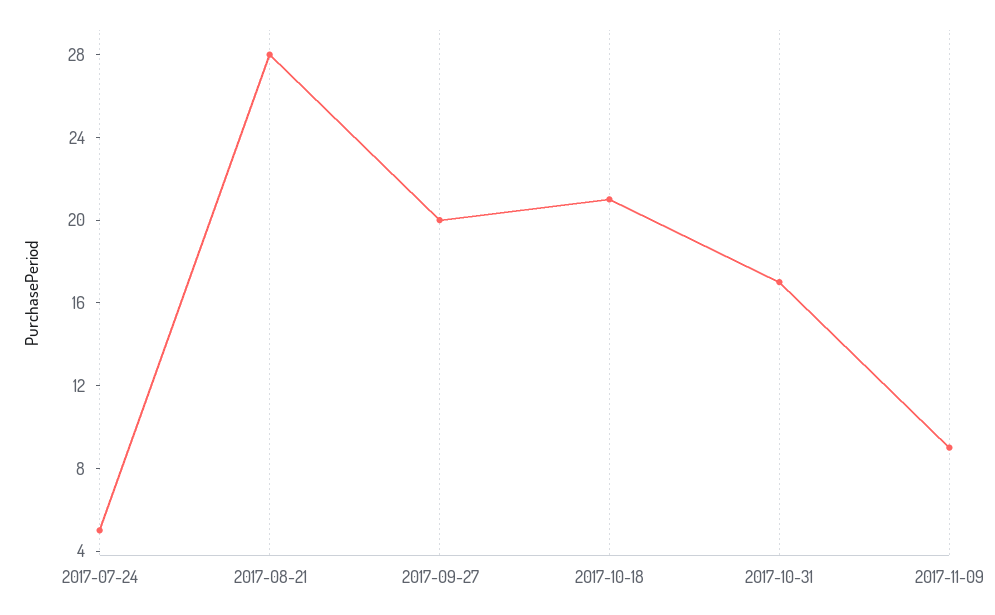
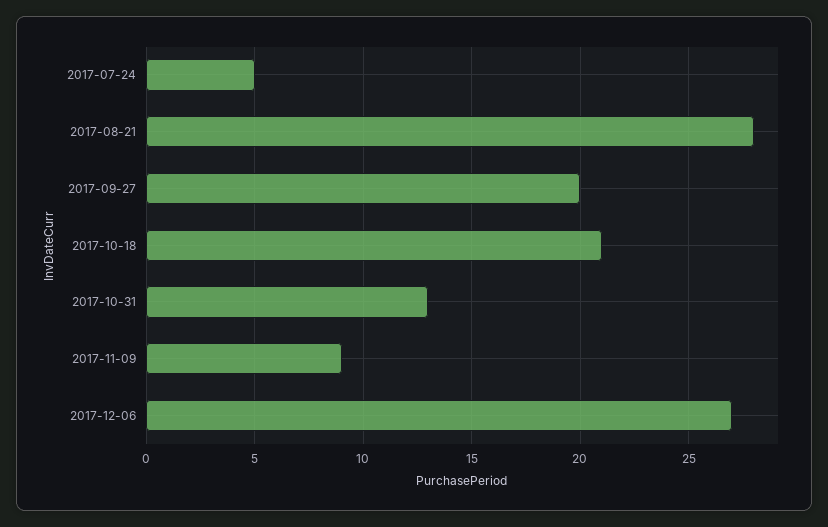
2017-10-31: 17 -> 13
2017-12-06: none -> 27

